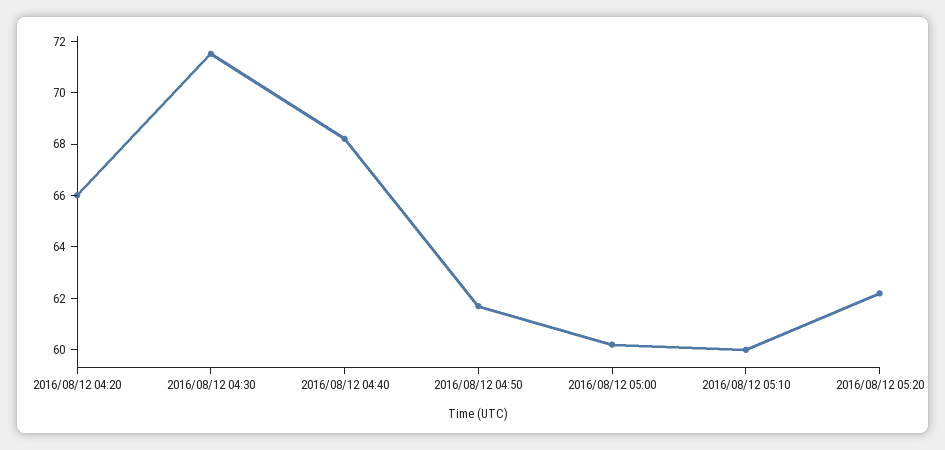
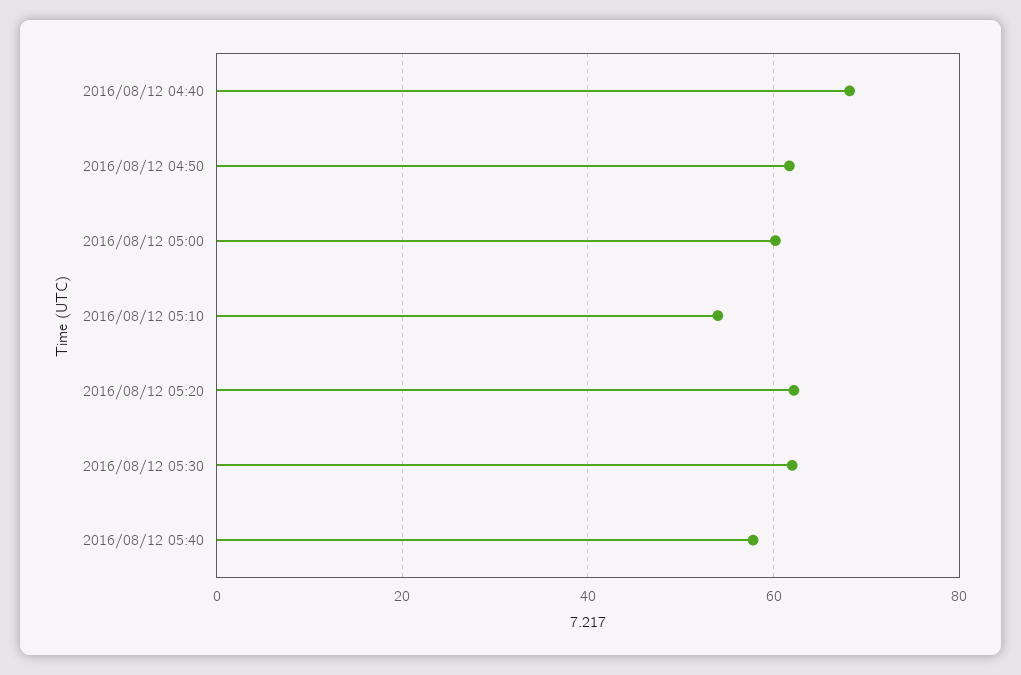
2016/08/12 04:20: 66 -> none
2016/08/12 04:30: 71.5 -> none
2016/08/12 05:10: 60 -> 54
2016/08/12 05:30: none -> 62
2016/08/12 05:40: none -> 58

